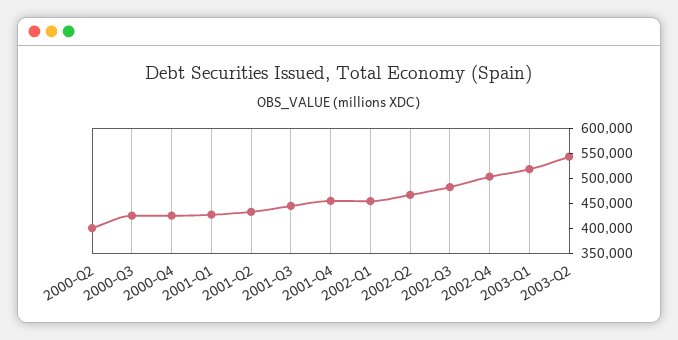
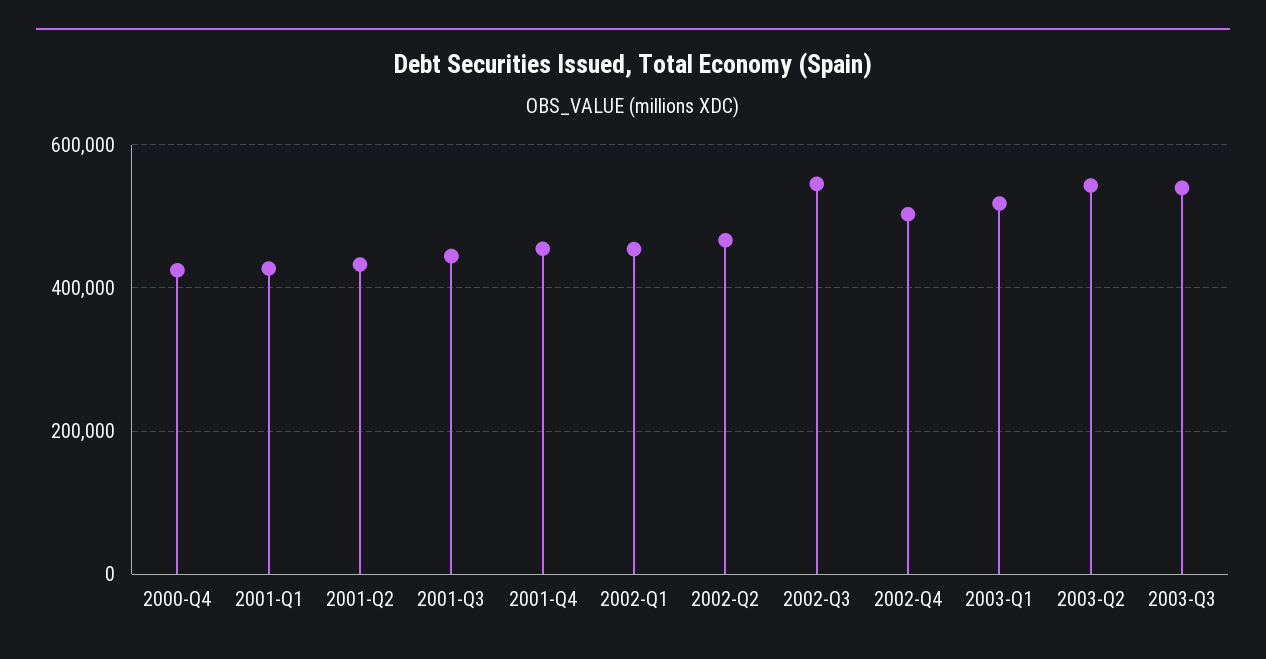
2000-Q2: 400000 -> none
2000-Q3: 425000 -> none
2002-Q3: 475000 -> 540000
2003-Q3: none -> 540000

